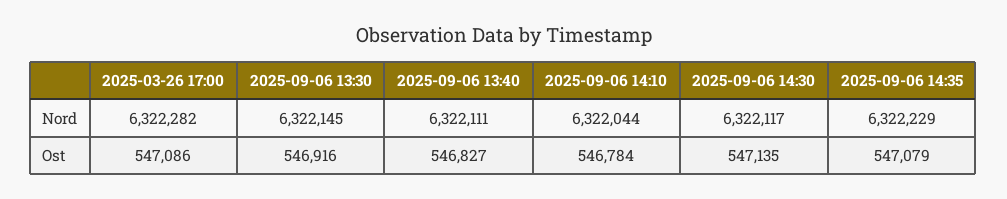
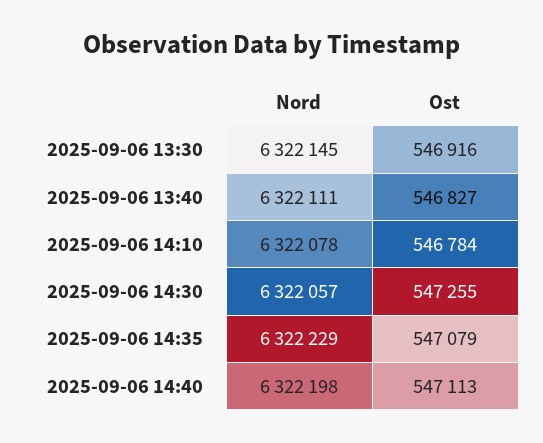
2025-03-26 17:00, Nord: 6322282 -> none
2025-09-06 14:10, Nord: 6322044 -> 6322078
2025-09-06 14:30, Nord: 6322117 -> 6322057
2025-03-26 17:00, Ost: 547086 -> none
2025-09-06 14:30, Ost: 547135 -> 547255
2025-09-06 14:40, Nord: none -> 6322198
2025-09-06 14:40, Ost: none -> 547113

